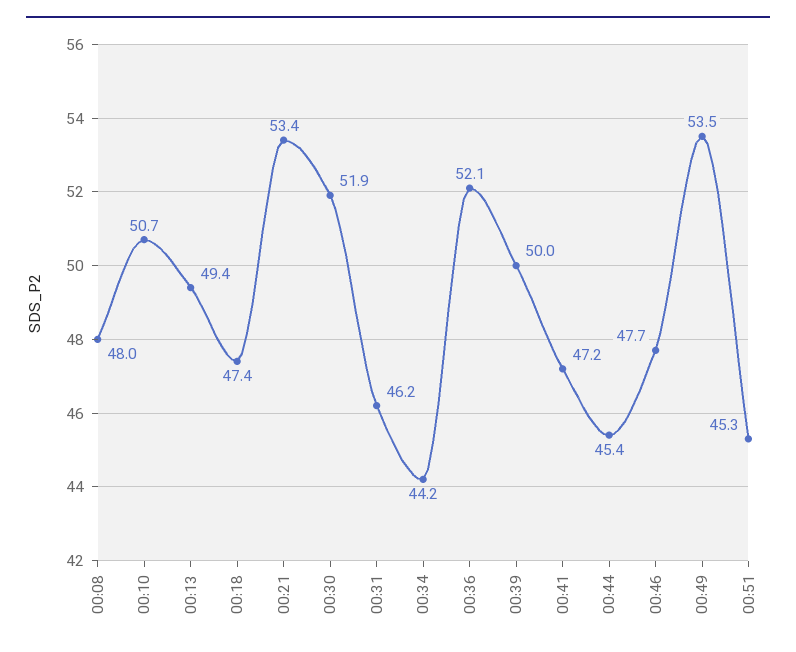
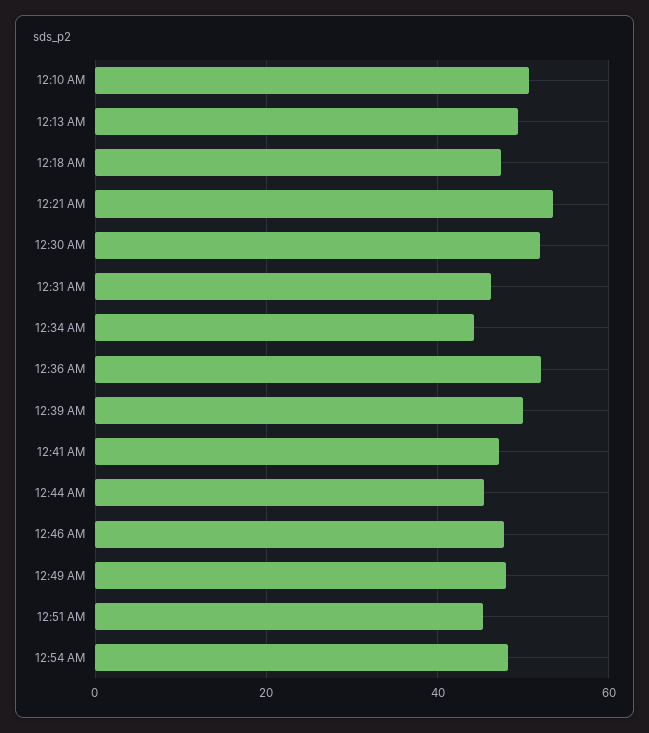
00:08: 48 -> none
00:49: 53.5 -> 48
12:54 AM: none -> 48

